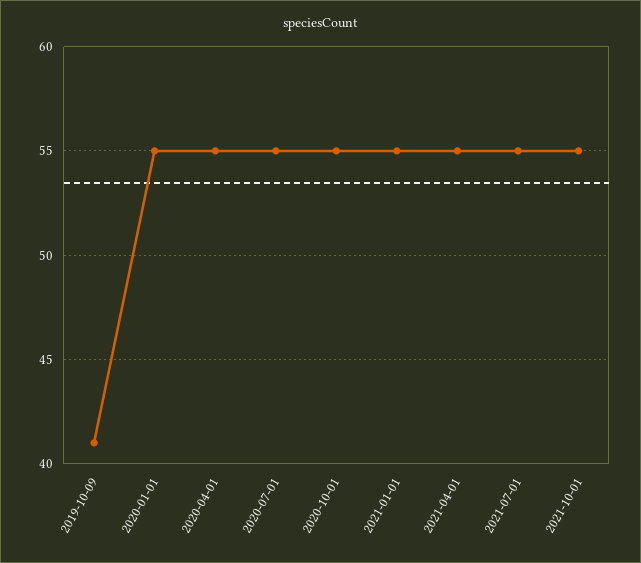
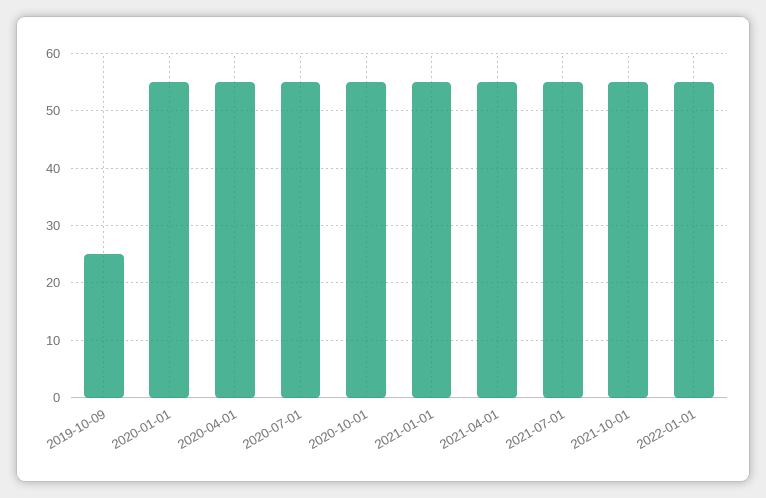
2019-10-09: 41 -> 25
2022-01-01: none -> 55

